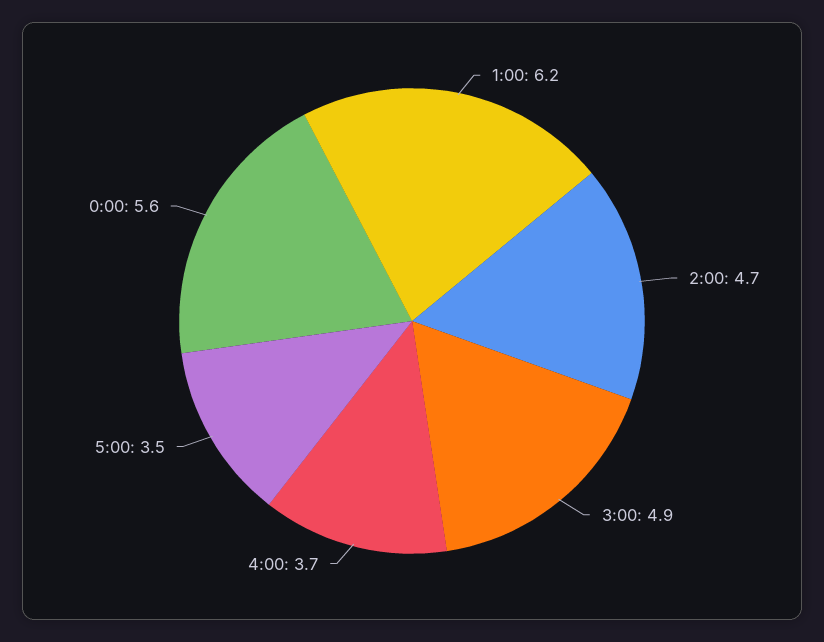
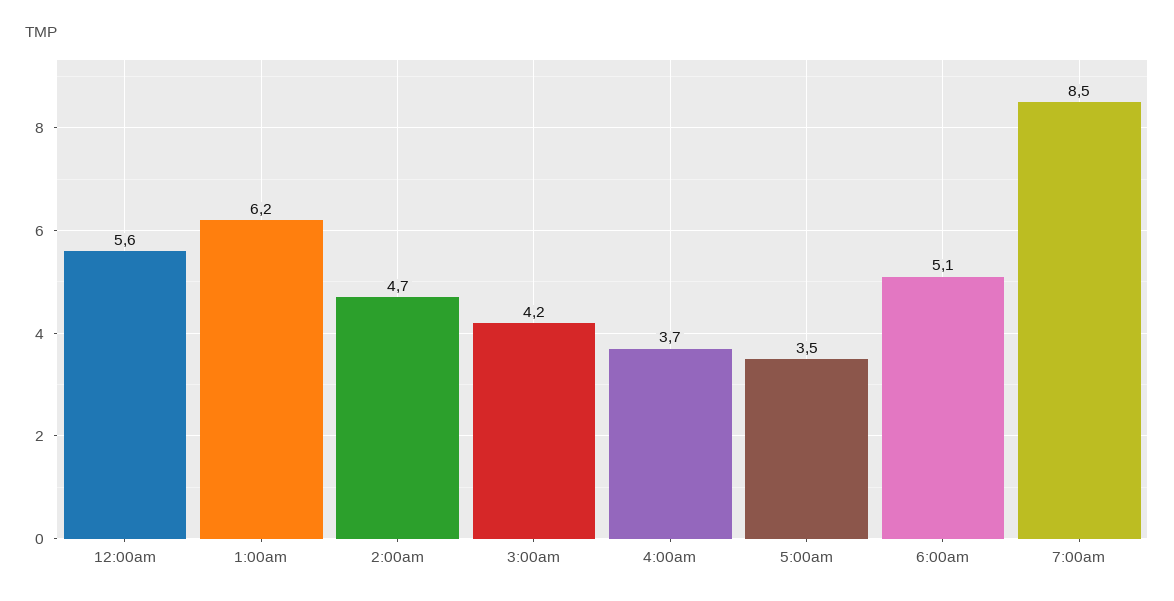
3:00: 4.9 -> 4.2
6:00am: none -> 5.1
7:00am: none -> 8.5

